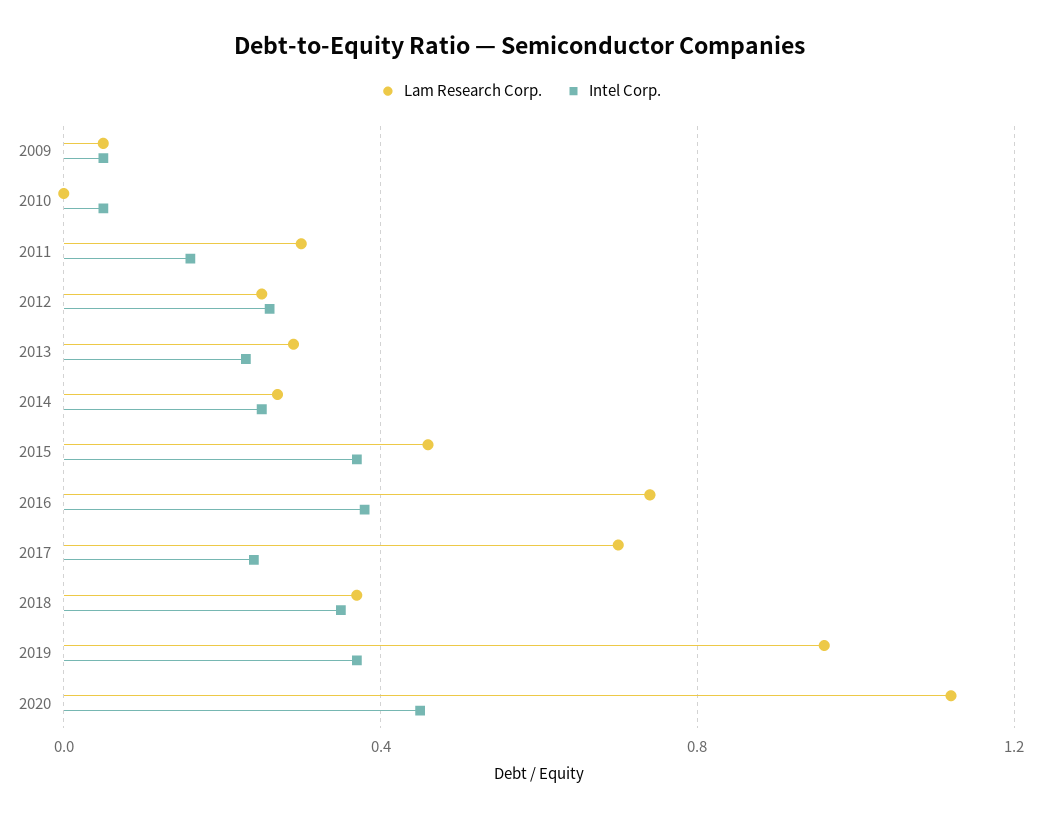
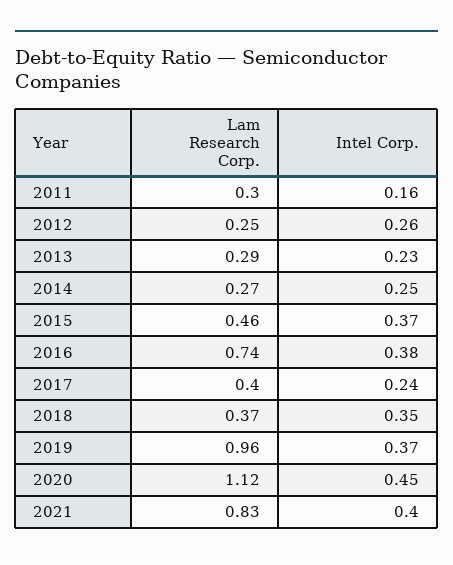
Lam Research Corp., 2009: 0.05 -> none
Intel Corp., 2009: 0.05 -> none
Lam Research Corp., 2010: 0 -> none
Intel Corp., 2010: 0.05 -> none
Lam Research Corp., 2017: 0.7 -> 0.4
Lam Research Corp., 2021: none -> 0.83
Intel Corp., 2021: none -> 0.4

